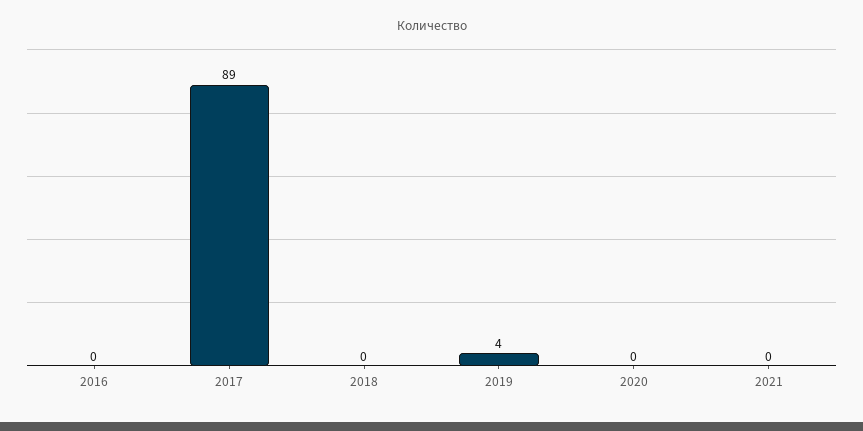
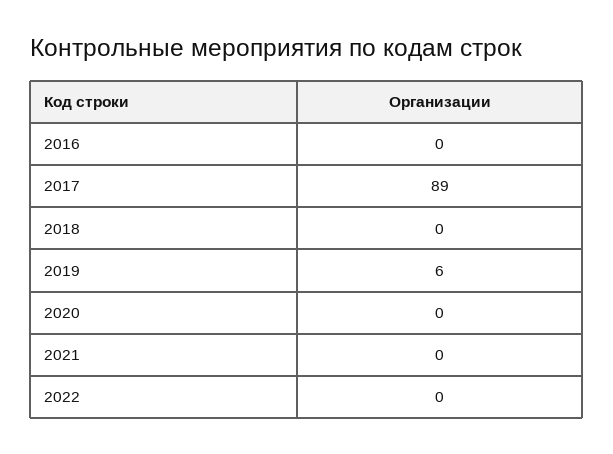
2019: 4 -> 6
2022: none -> 0

